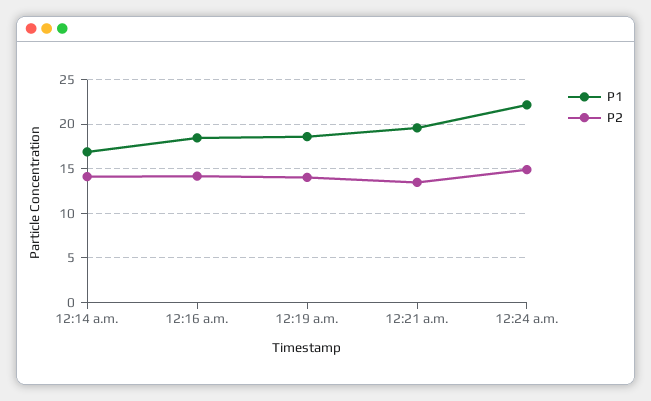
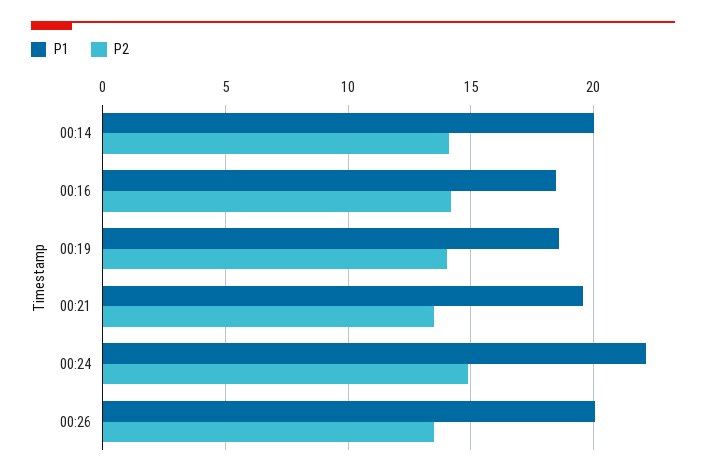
P1, 12:14 a.m.: 17 -> 20
P1, 00:26: none -> 20
P2, 00:26: none -> 13.5

